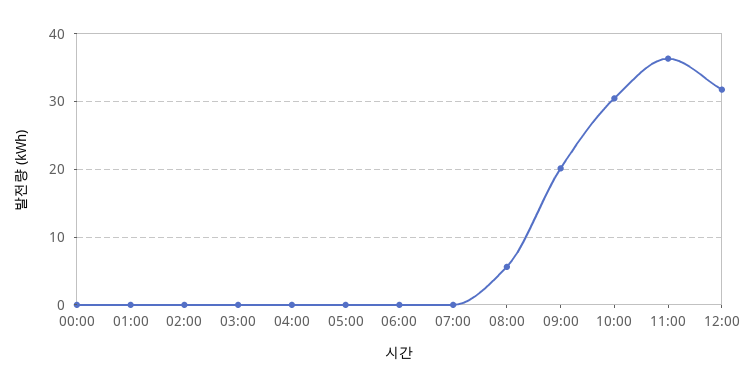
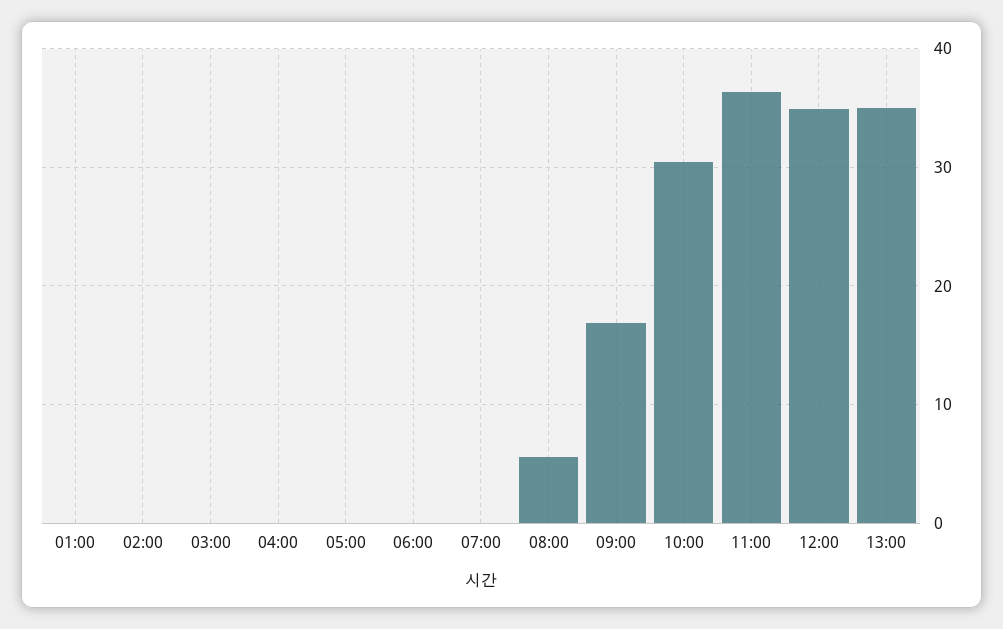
00:00: 0 -> none
09:00: 20 -> 17
12:00: 32 -> 35
13:00: none -> 35

